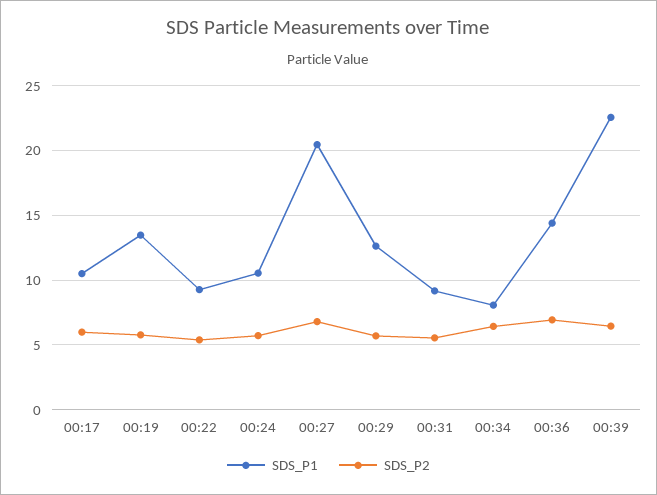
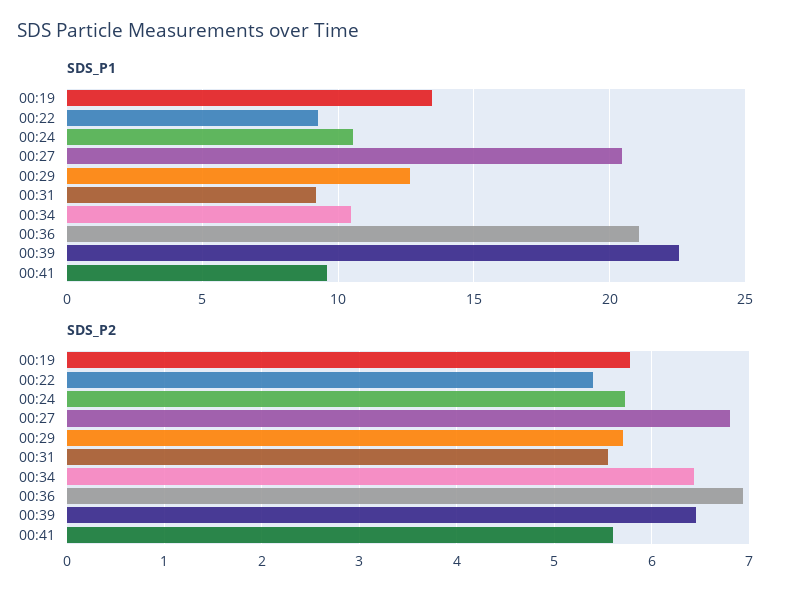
SDS_P1, 00:17: 10.5 -> none
SDS_P2, 00:17: 6 -> none
SDS_P1, 00:34: 8 -> 10.5
SDS_P1, 00:36: 14.5 -> 21
SDS_P1, 00:41: none -> 9.5
SDS_P2, 00:41: none -> 5.6

